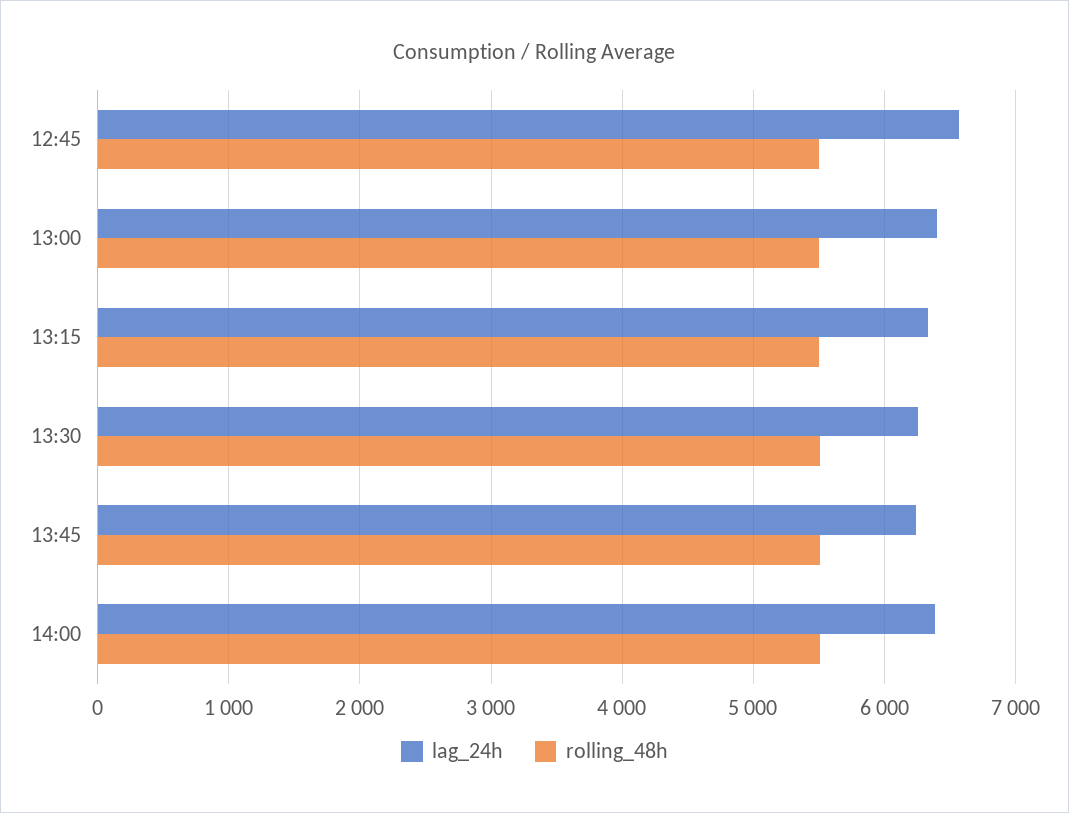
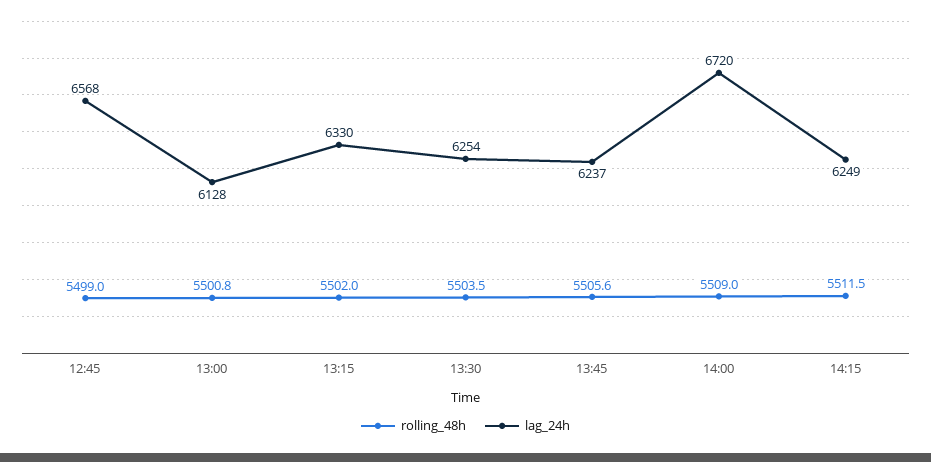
lag_24h, 13:00: 6400 -> 6128
lag_24h, 14:00: 6400 -> 6720
rolling_48h, 14:15: none -> 5511.5
lag_24h, 14:15: none -> 6249

